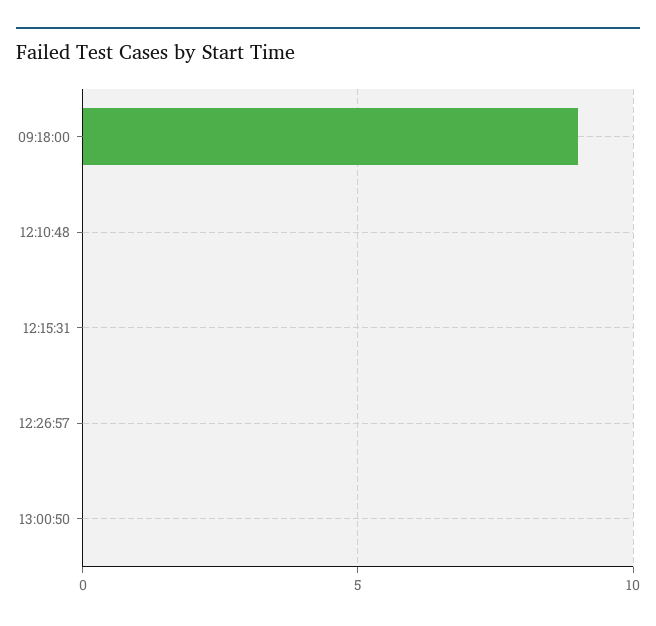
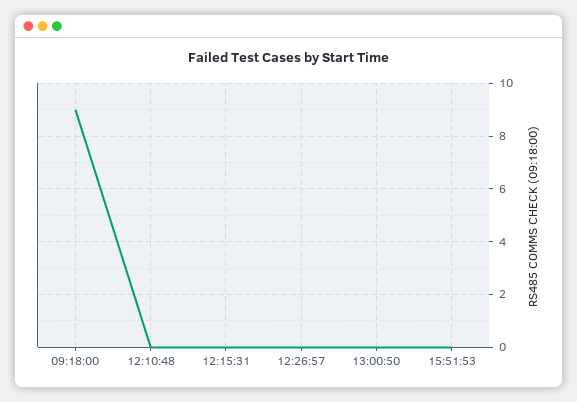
15:51:53: none -> 0

